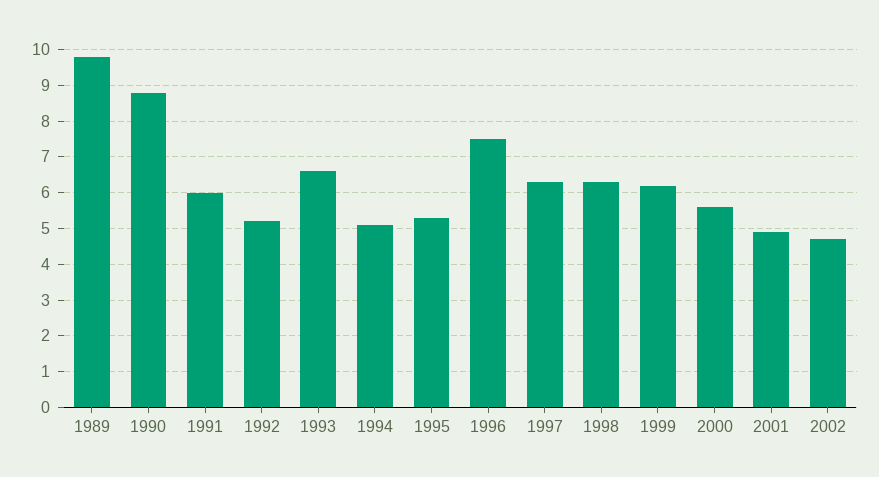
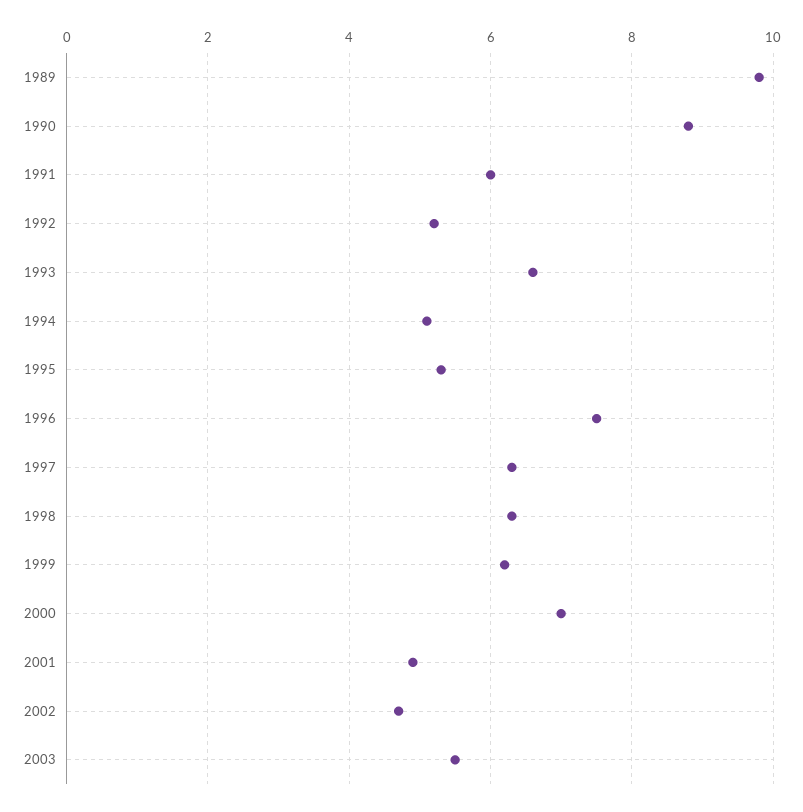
2000: 5.5 -> 7
2003: none -> 5.5

